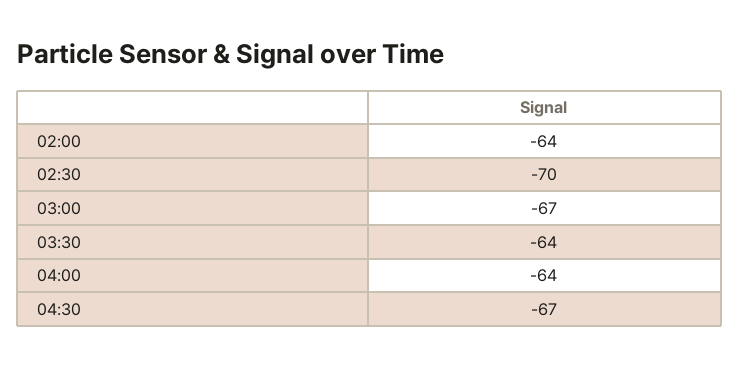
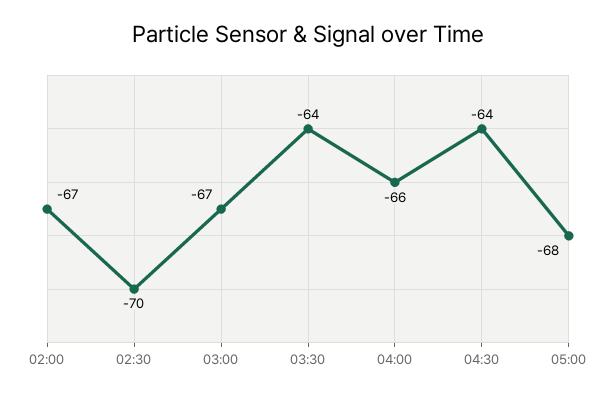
02:00: -64 -> -67
04:00: -64 -> -66
04:30: -67 -> -64
05:00: none -> -68

